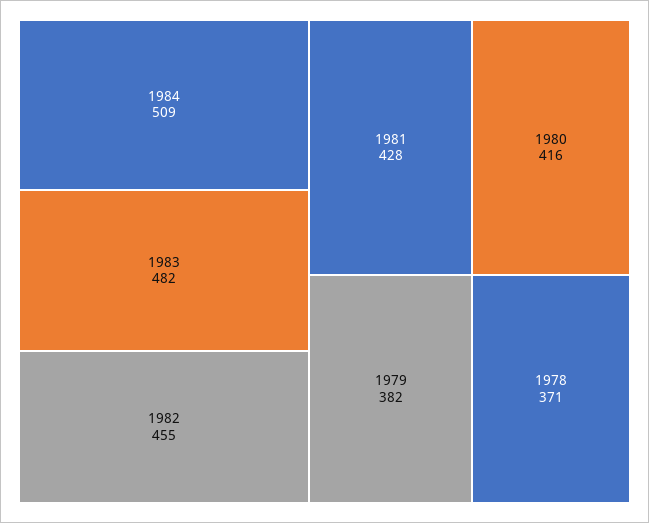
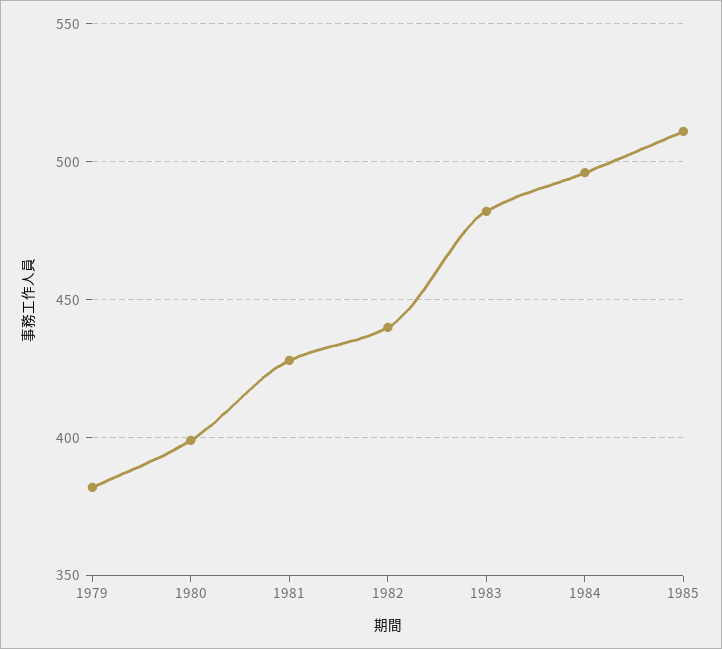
1984: 509 -> 495
1982: 455 -> 440
1980: 416 -> 400
1978: 371 -> none
1985: none -> 510

